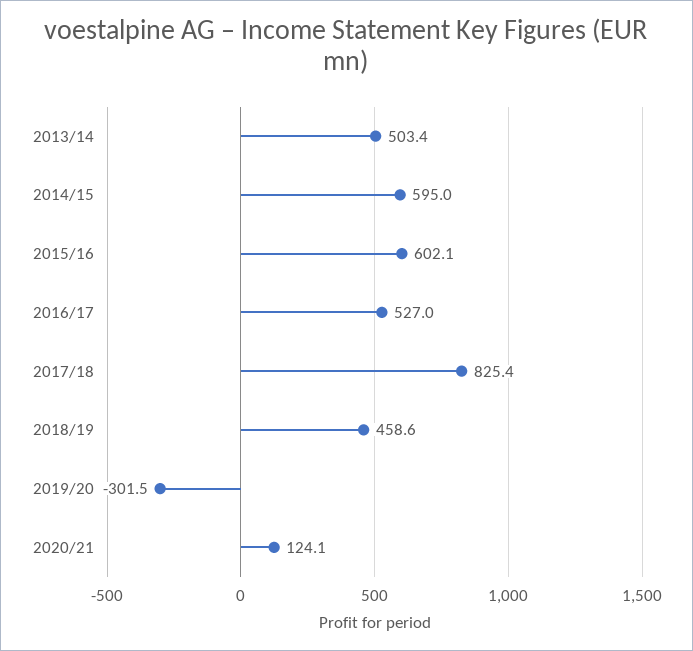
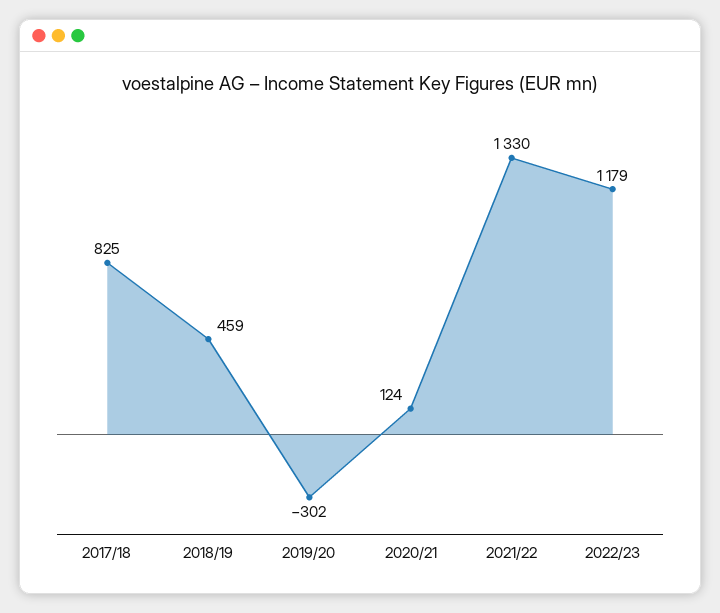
2013/14: 503.4 -> none
2014/15: 595 -> none
2015/16: 602.1 -> none
2016/17: 527 -> none
2021/22: none -> 1330
2022/23: none -> 1179

